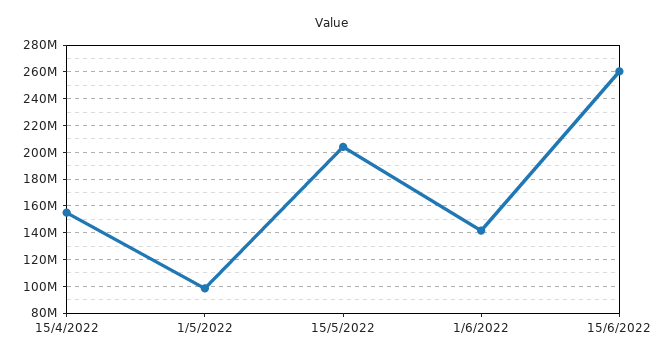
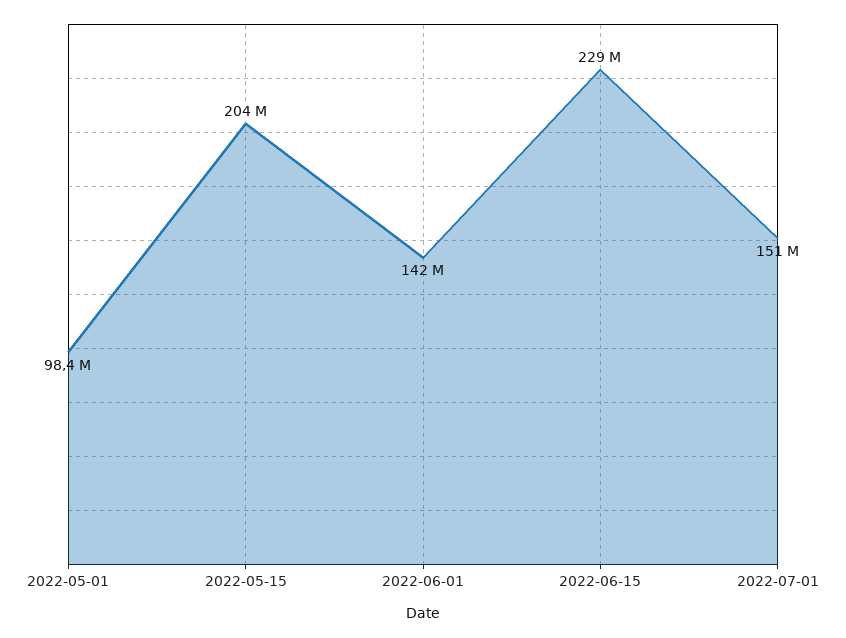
15/4/2022: 155000000 -> none
15/6/2022: 260000000 -> 229000000
2022-07-01: none -> 151000000

